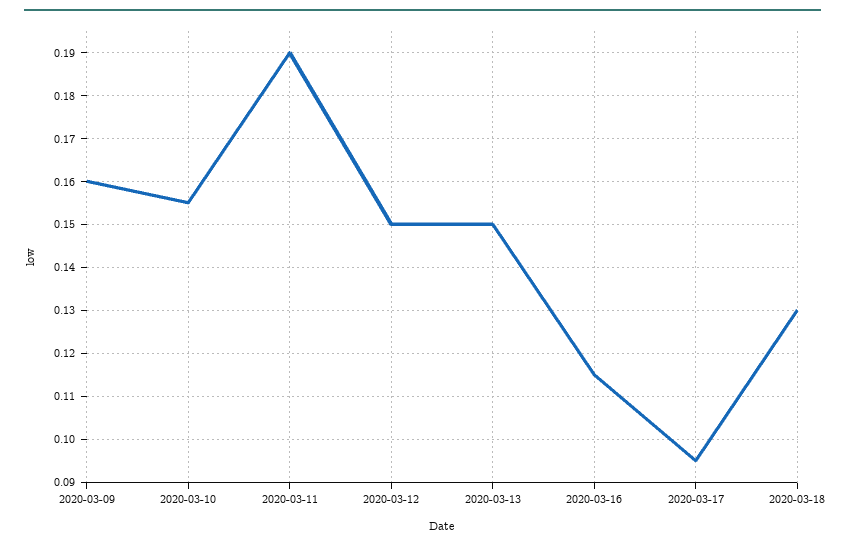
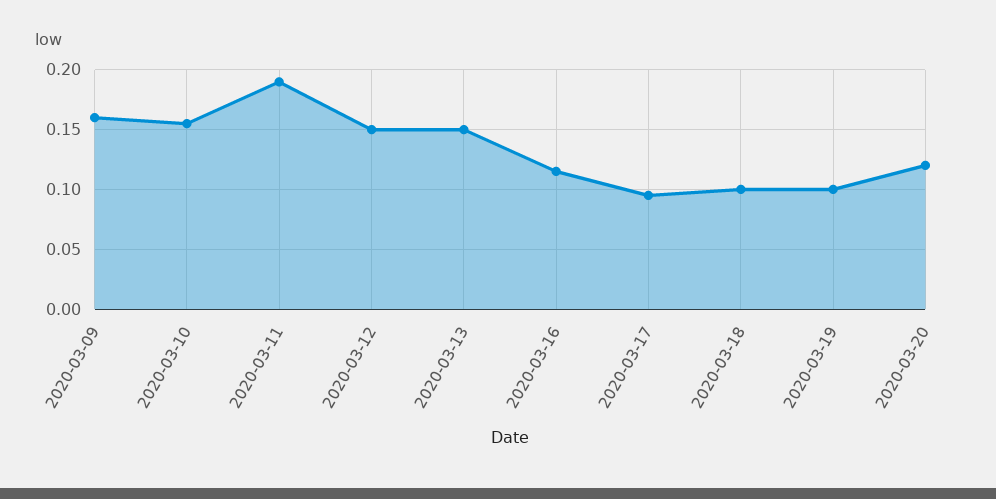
2020-03-18: 0.13 -> 0.1
2020-03-19: none -> 0.1
2020-03-20: none -> 0.12

